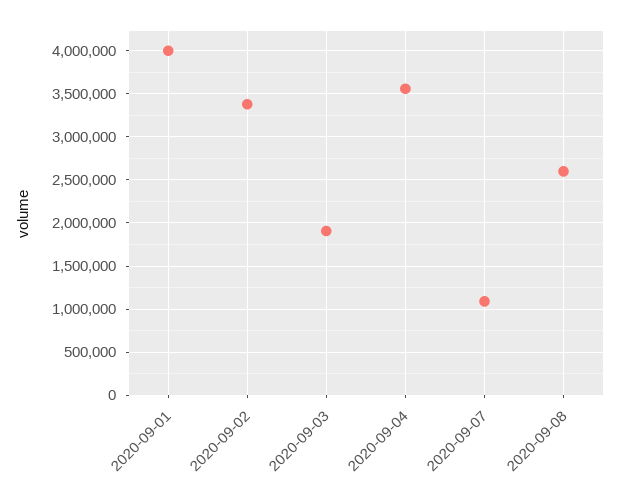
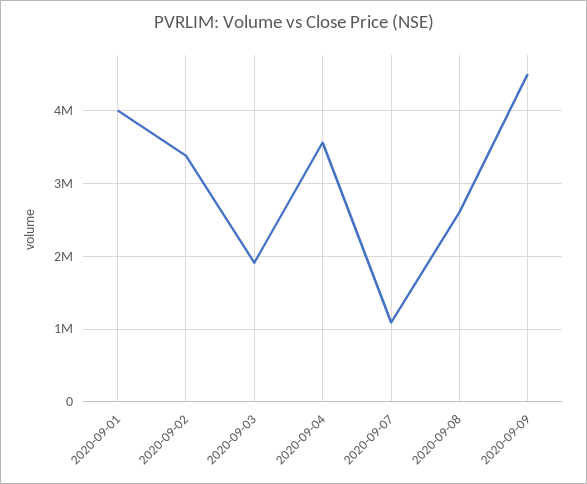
2020-09-09: none -> 4500000

